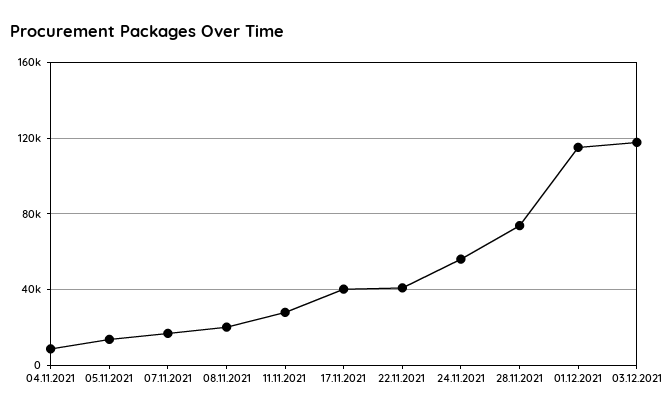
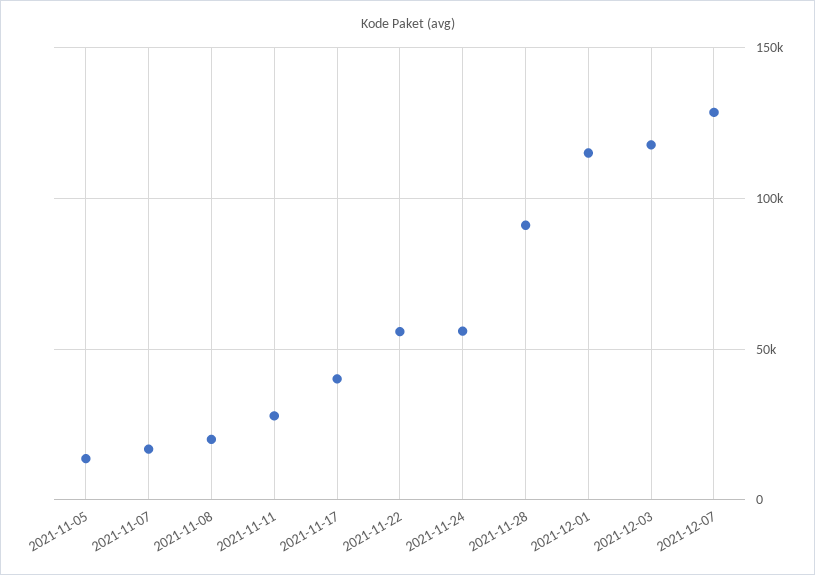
04.11.2021: 10000 -> none
22.11.2021: 40000 -> 55000
28.11.2021: 75000 -> 90000
2021-12-07: none -> 130000

